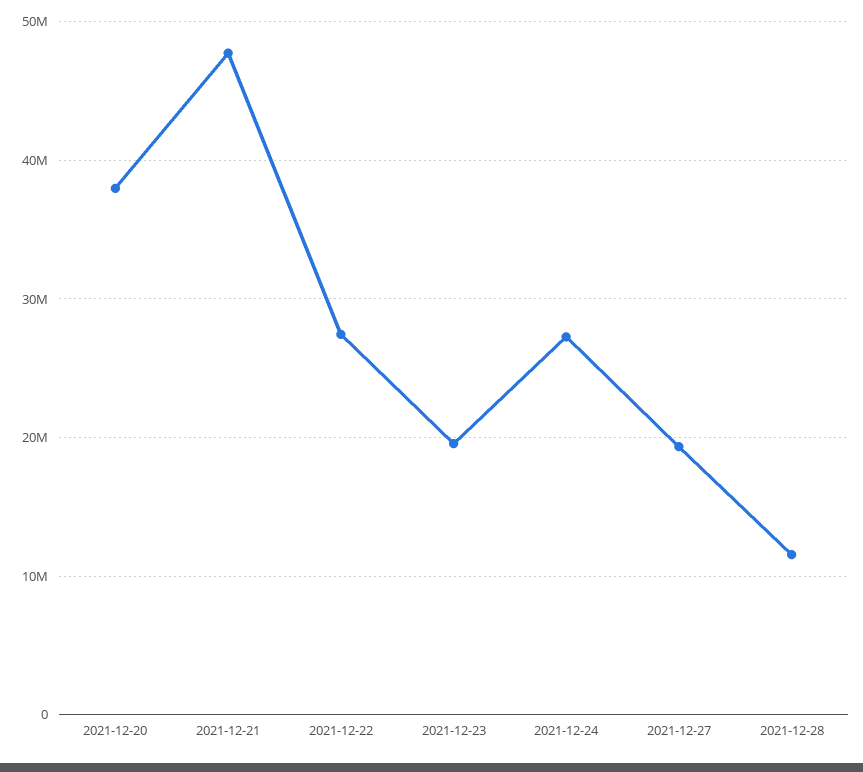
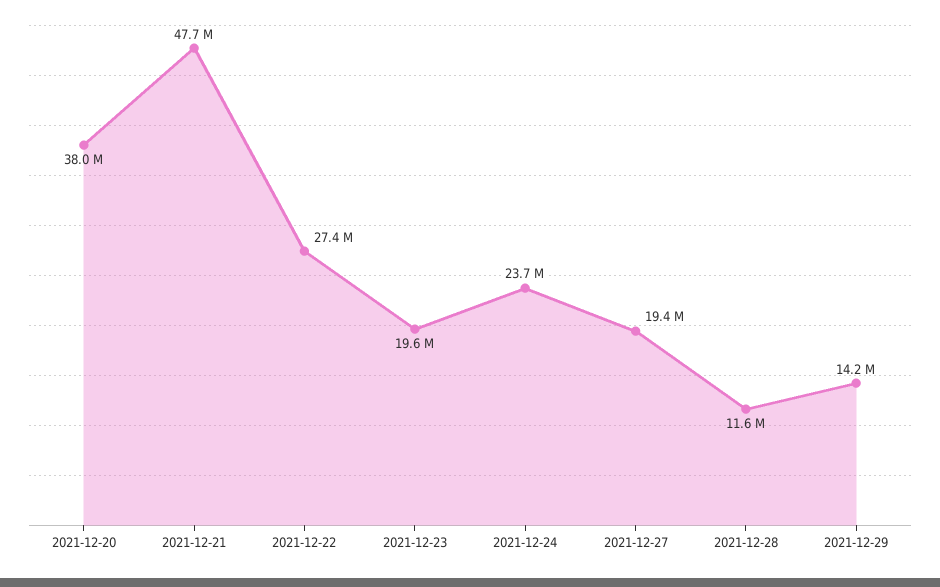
2021-12-24: 27000000 -> 23700000
2021-12-29: none -> 14200000

